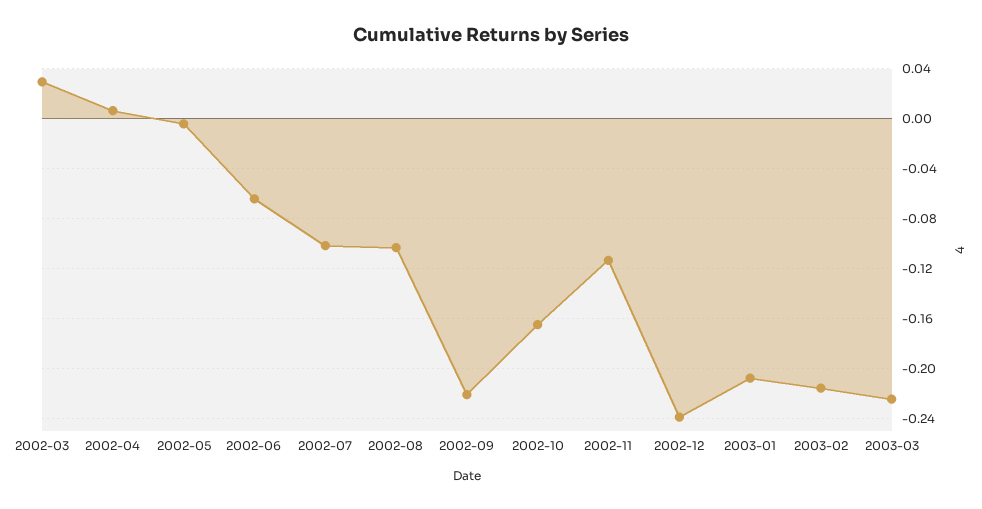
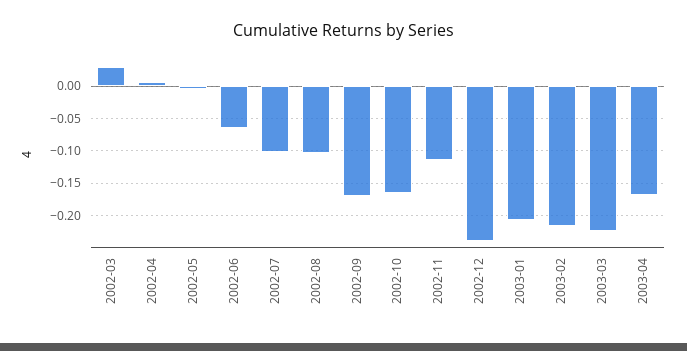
2002-09: -0.22 -> -0.17
2003-04: none -> -0.17

